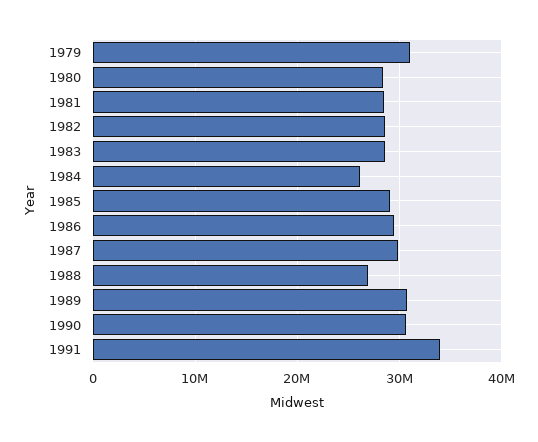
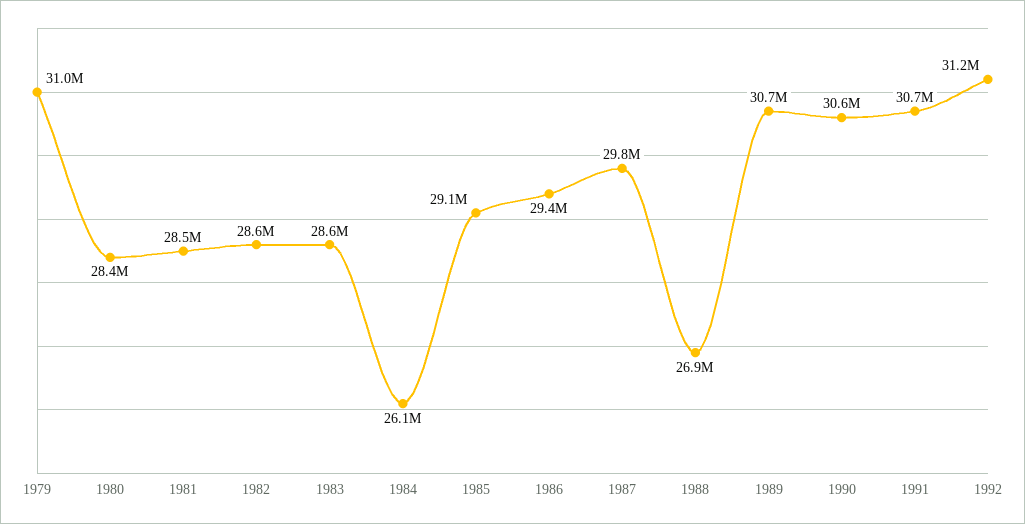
1991: 34000000 -> 30700000
1992: none -> 31200000

